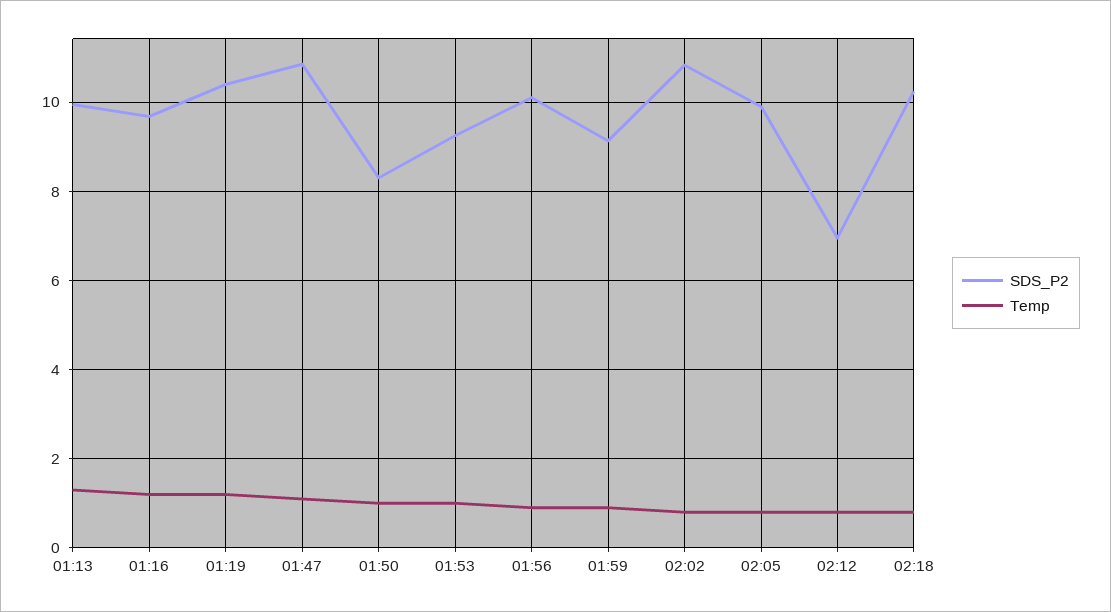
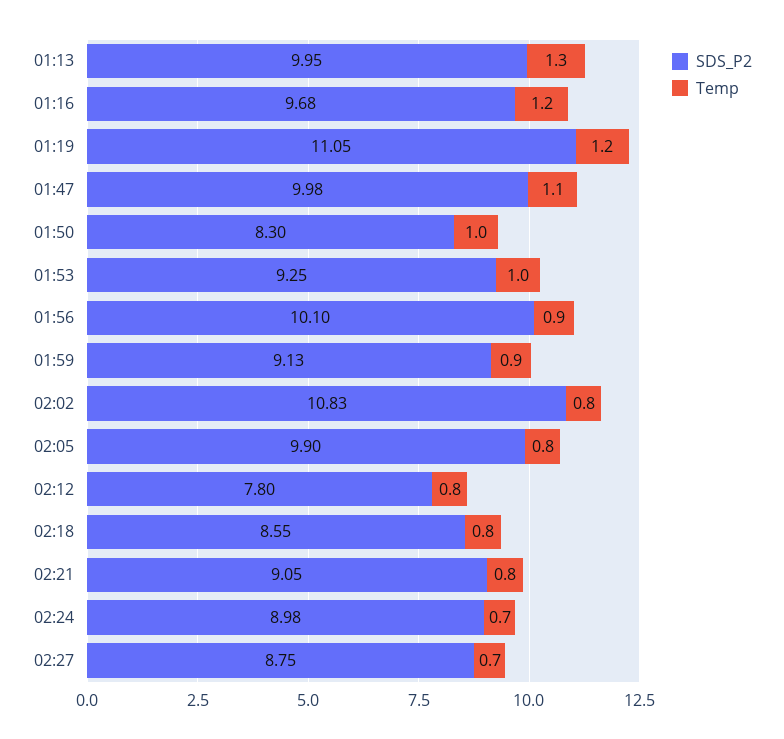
SDS_P2, 01:19: 10.4 -> 11.05
SDS_P2, 01:47: 10.8 -> 9.98
SDS_P2, 02:12: 7 -> 7.8
SDS_P2, 02:18: 10.2 -> 8.55
SDS_P2, 02:21: none -> 9.05
Temp, 02:21: none -> 0.8
SDS_P2, 02:24: none -> 8.98
Temp, 02:24: none -> 0.7
SDS_P2, 02:27: none -> 8.75
Temp, 02:27: none -> 0.7

